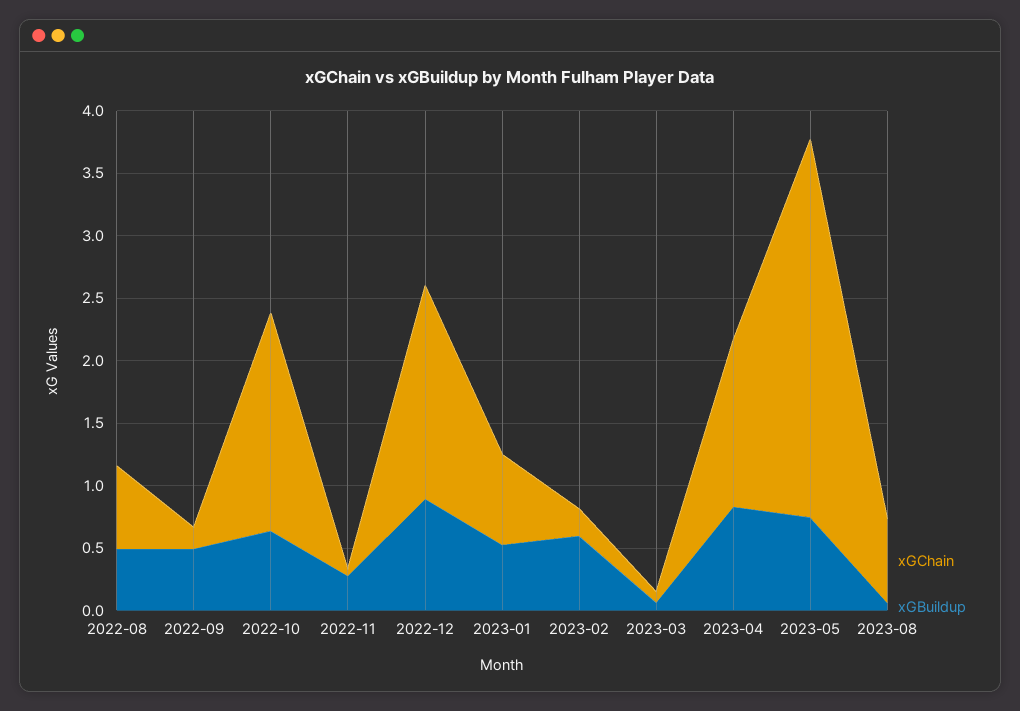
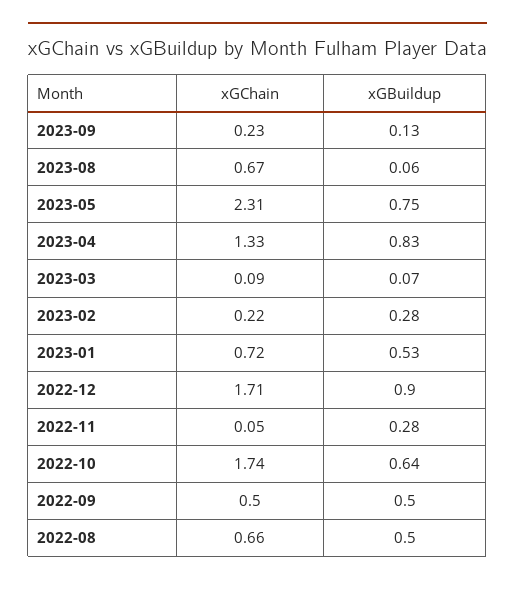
xGChain, 2022-09: 0.2 -> 0.5
xGBuildup, 2023-02: 0.6 -> 0.28
xGChain, 2023-05: 3 -> 2.31
xGChain, 2023-09: none -> 0.23
xGBuildup, 2023-09: none -> 0.13

